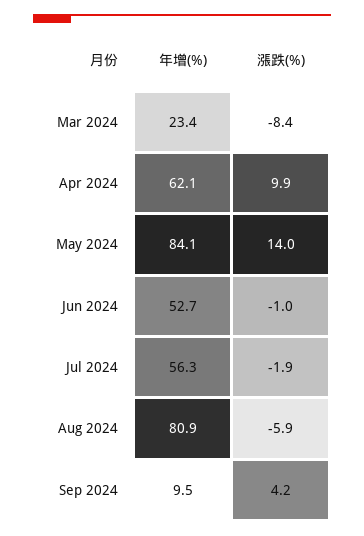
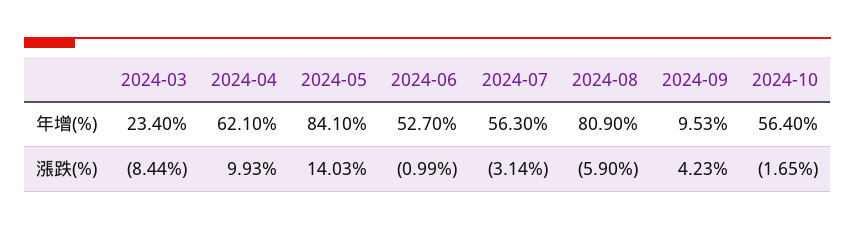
漲跌(%), Jul 2024: -1.9 -> -3.14
年增(%), 2024-10: none -> 56.4
漲跌(%), 2024-10: none -> -1.65

